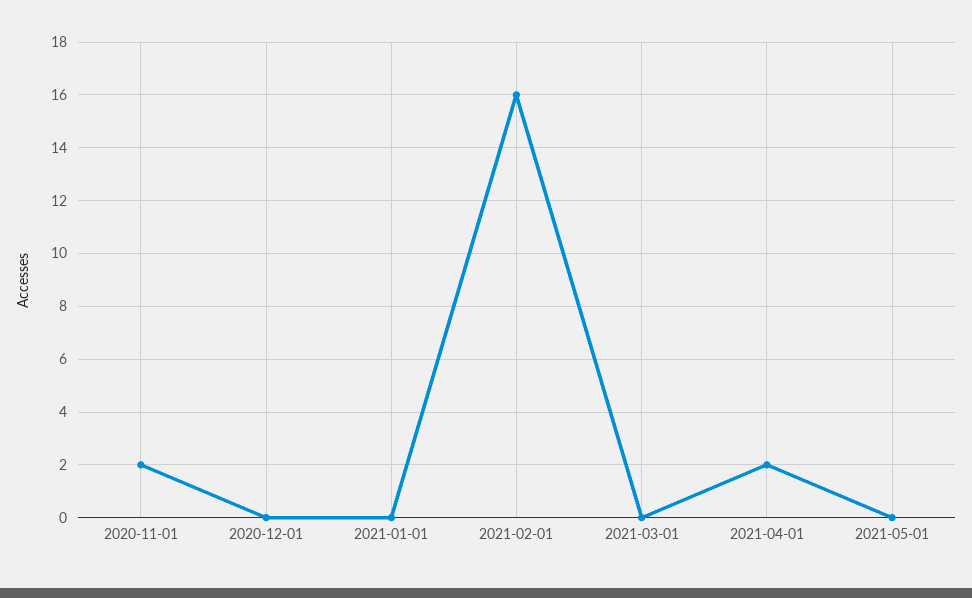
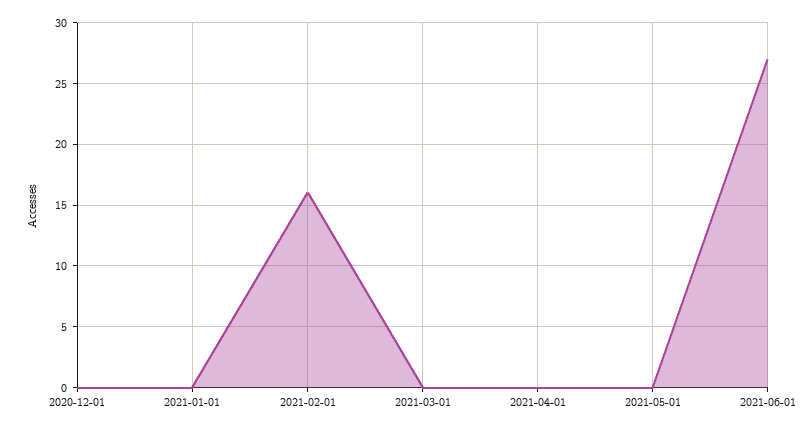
2020-11-01: 2 -> none
2021-04-01: 2 -> 0
2021-06-01: none -> 27

